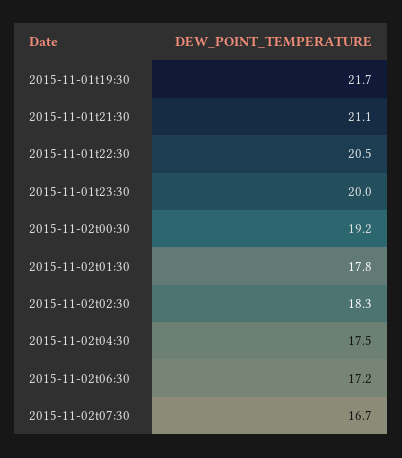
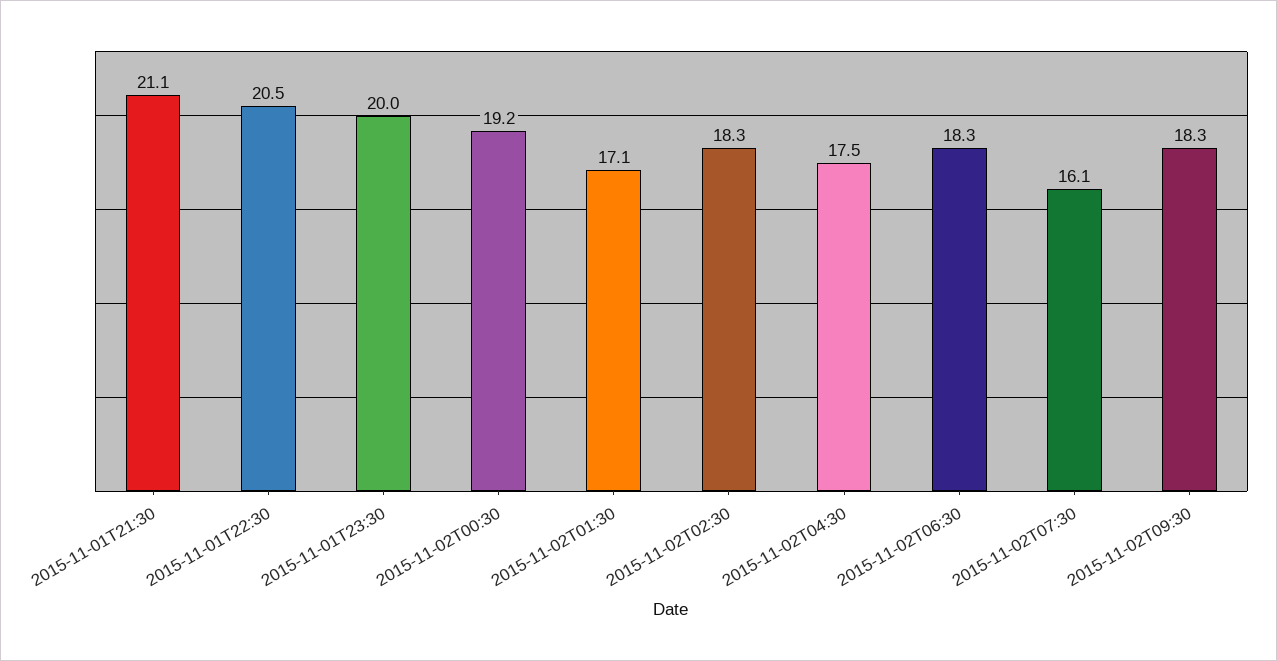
2015-11-01t19:30: 21.7 -> none
2015-11-02t01:30: 17.8 -> 17.1
2015-11-02t06:30: 17.2 -> 18.3
2015-11-02t07:30: 16.7 -> 16.1
2015-11-02T09:30: none -> 18.3

